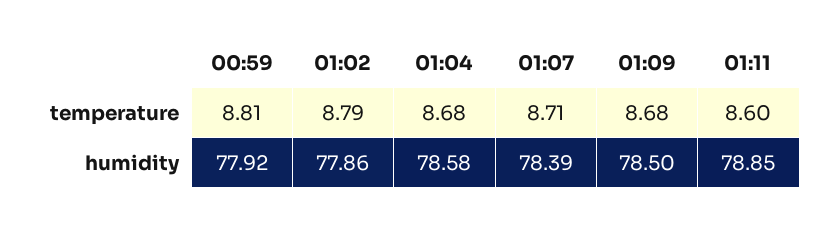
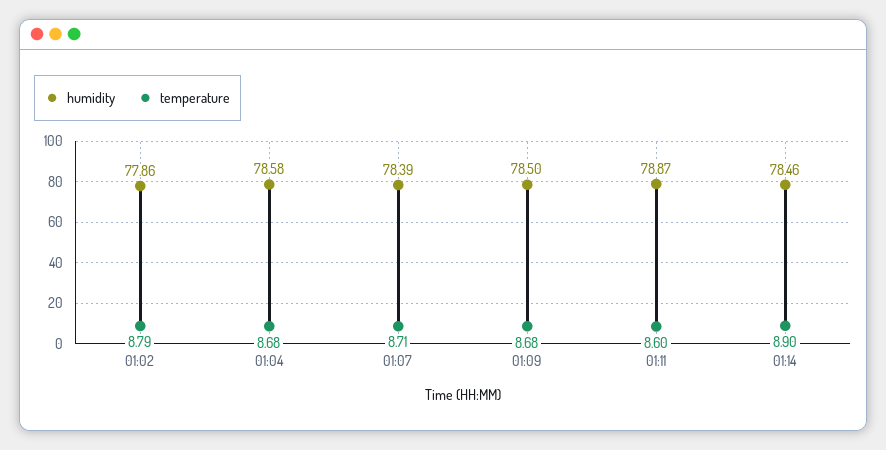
temperature, 00:59: 8.81 -> none
humidity, 00:59: 77.92 -> none
humidity, 01:11: 78.85 -> 78.87
humidity, 01:14: none -> 78.46
temperature, 01:14: none -> 8.9

